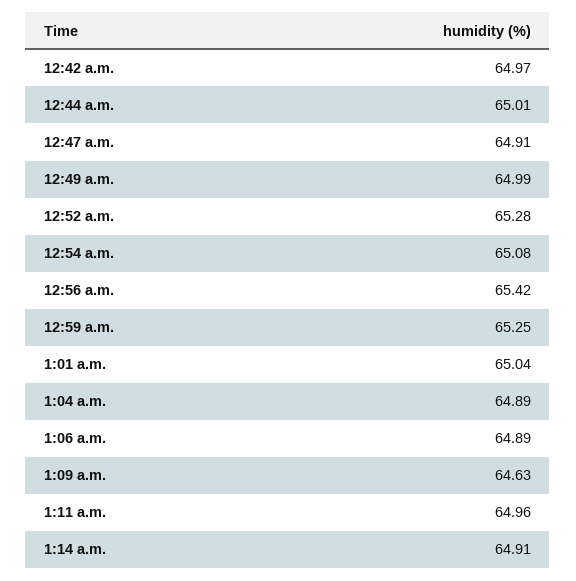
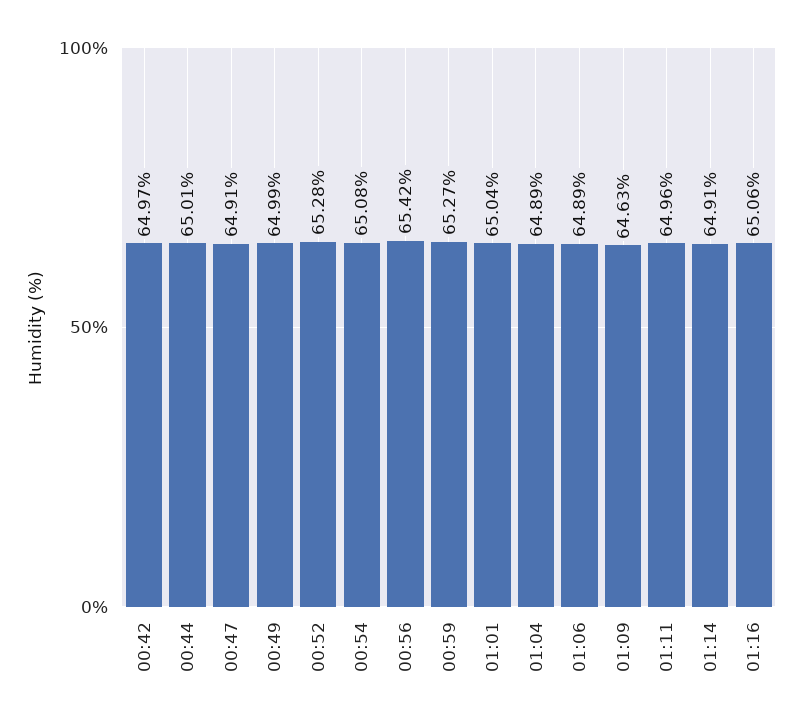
12:59 a.m.: 65.25 -> 65.27
01:16: none -> 65.06

